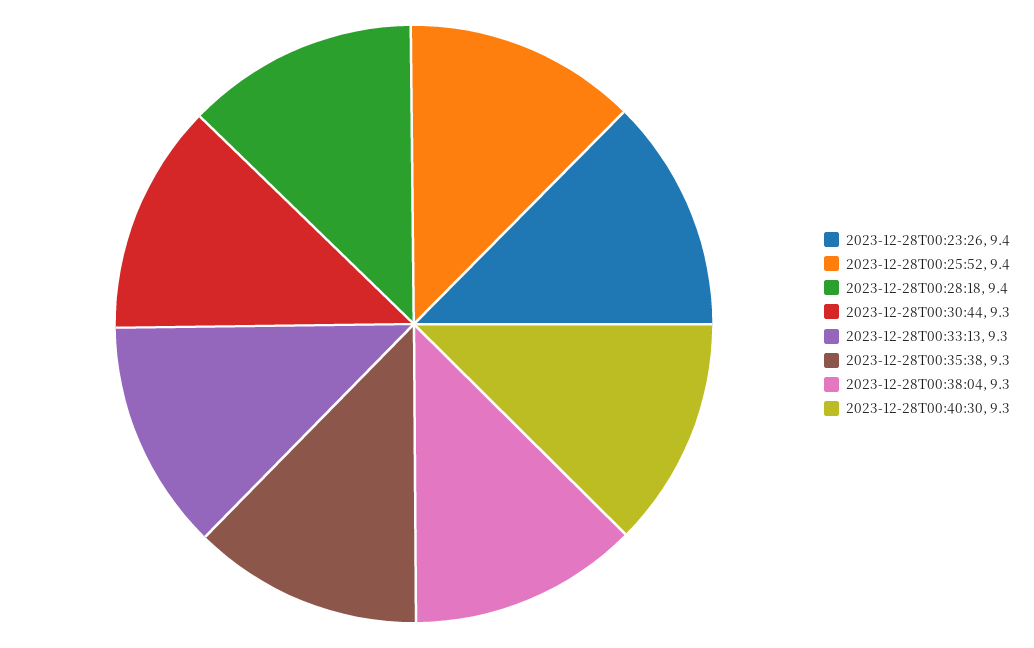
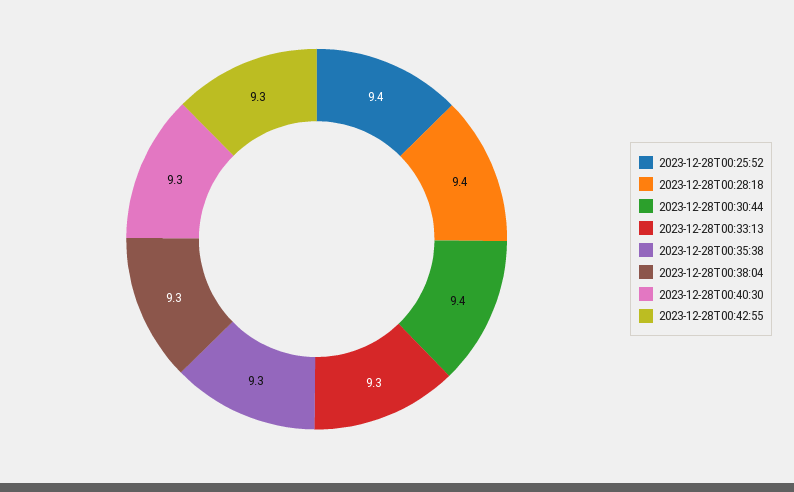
2023-12-28T00:23:26: 9.4 -> none
2023-12-28T00:30:44: 9.3 -> 9.4
2023-12-28T00:42:55: none -> 9.3

